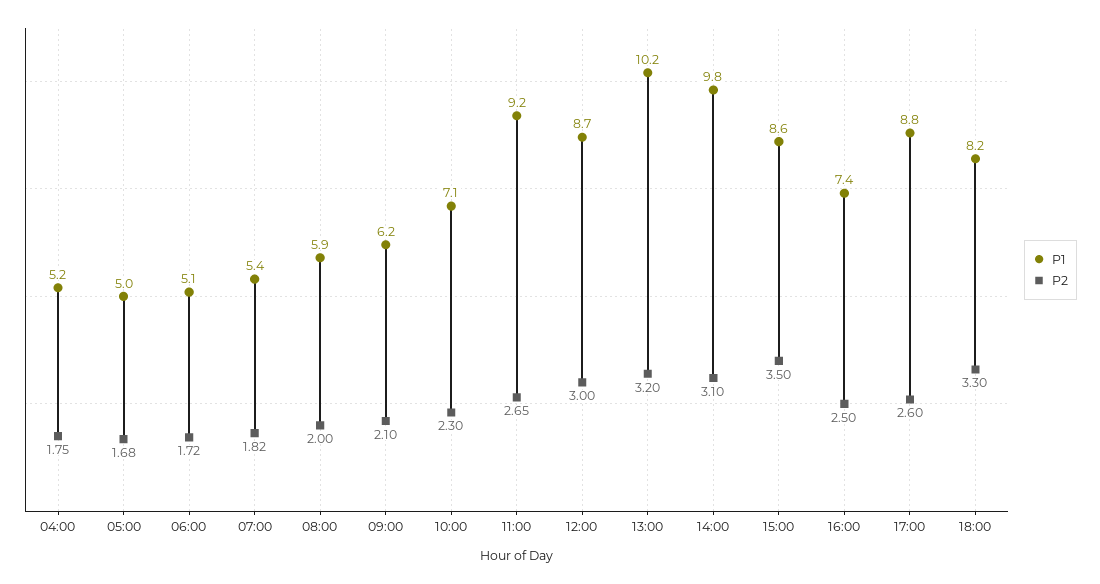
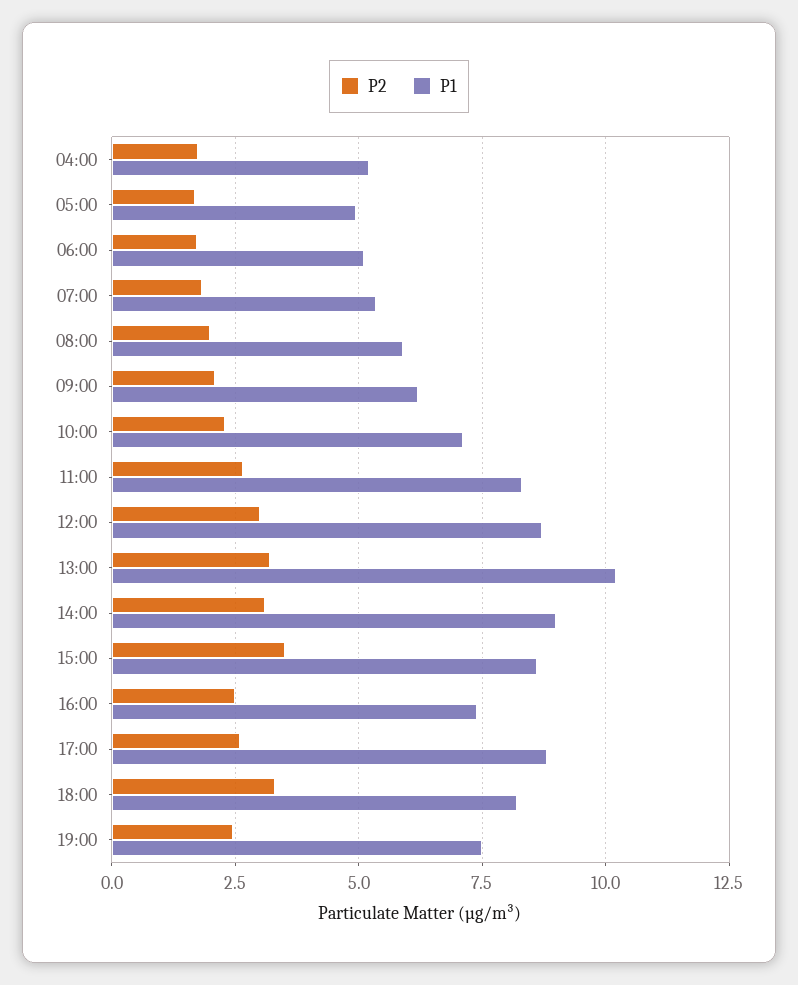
P1, 11:00: 9.2 -> 8.25
P1, 14:00: 9.8 -> 9
P2, 19:00: none -> 2.5
P1, 19:00: none -> 7.5

